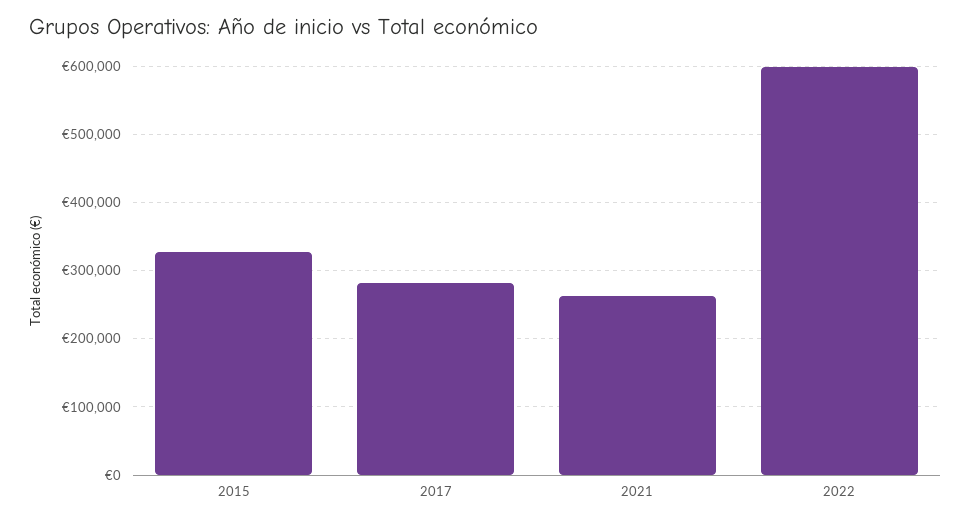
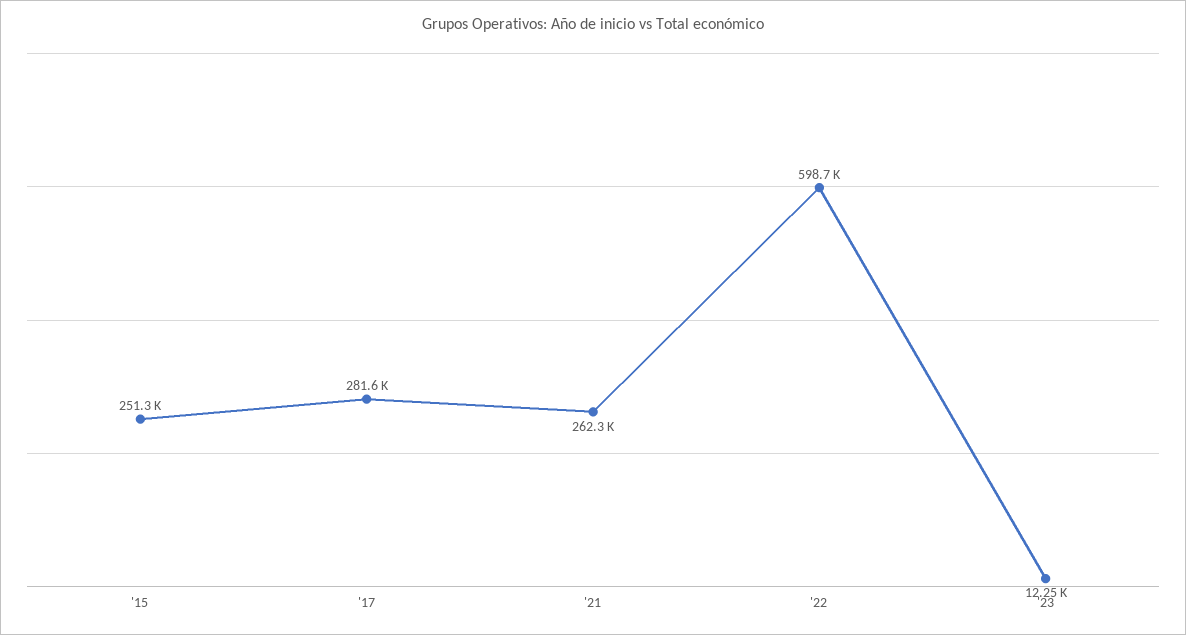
2015: 330000 -> 251300
'23: none -> 12250

